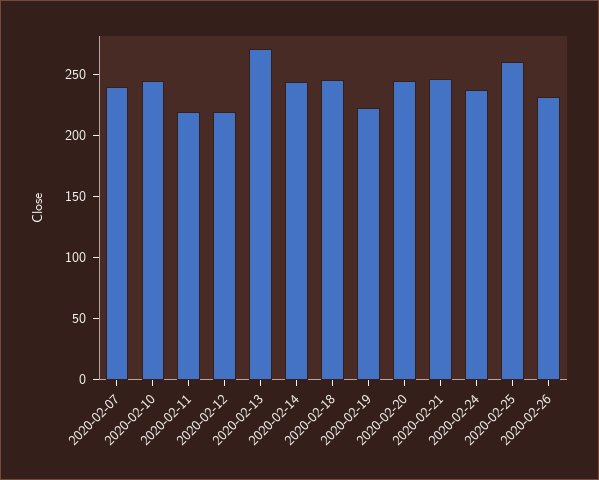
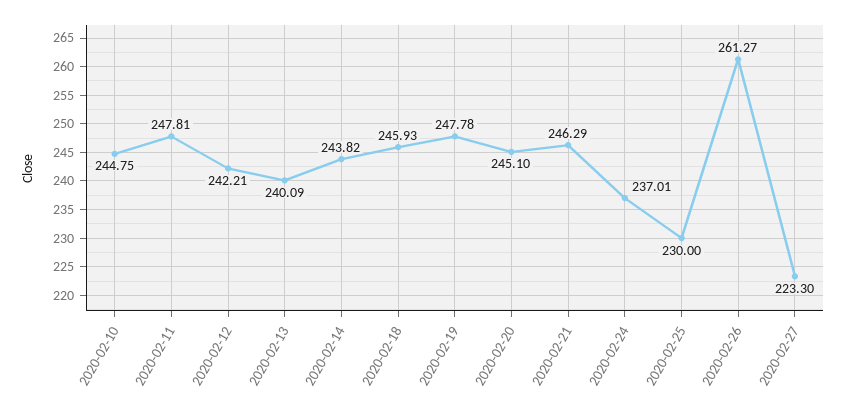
2020-02-07: 240 -> none
2020-02-11: 220 -> 247.81
2020-02-12: 220 -> 242.21
2020-02-13: 270 -> 240.09
2020-02-19: 220 -> 247.78
2020-02-25: 260 -> 230
2020-02-26: 230 -> 261.27
2020-02-27: none -> 223.3

